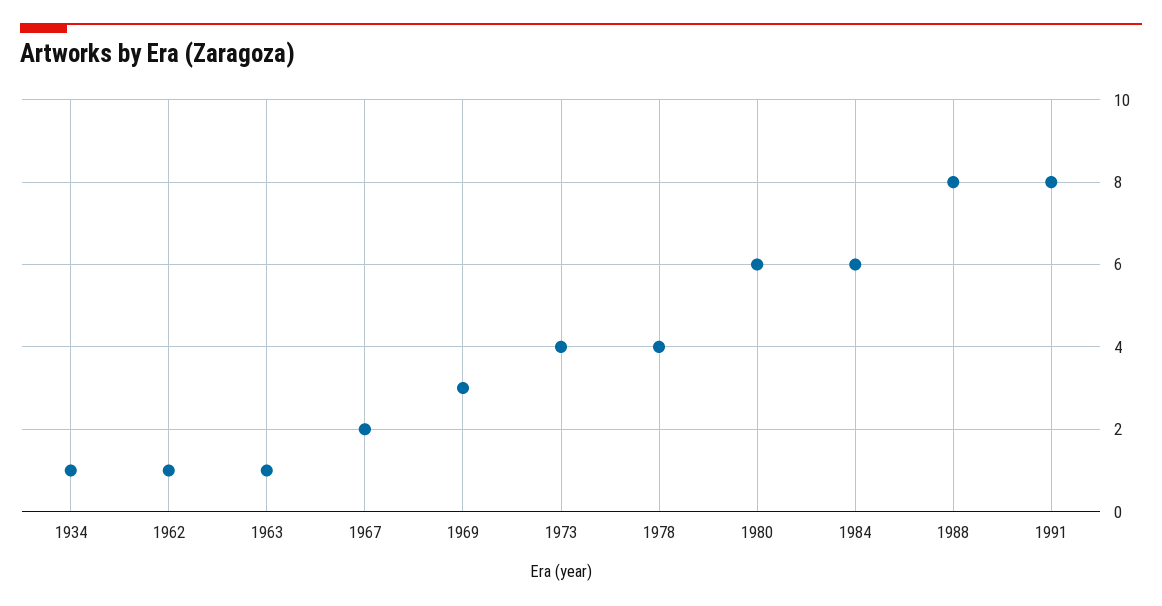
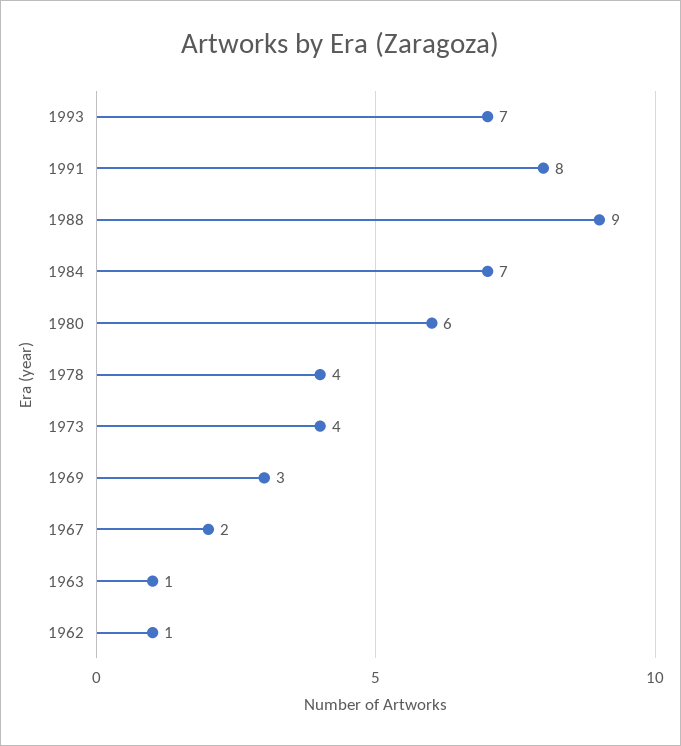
1934: 1 -> none
1984: 6 -> 7
1988: 8 -> 9
1993: none -> 7

